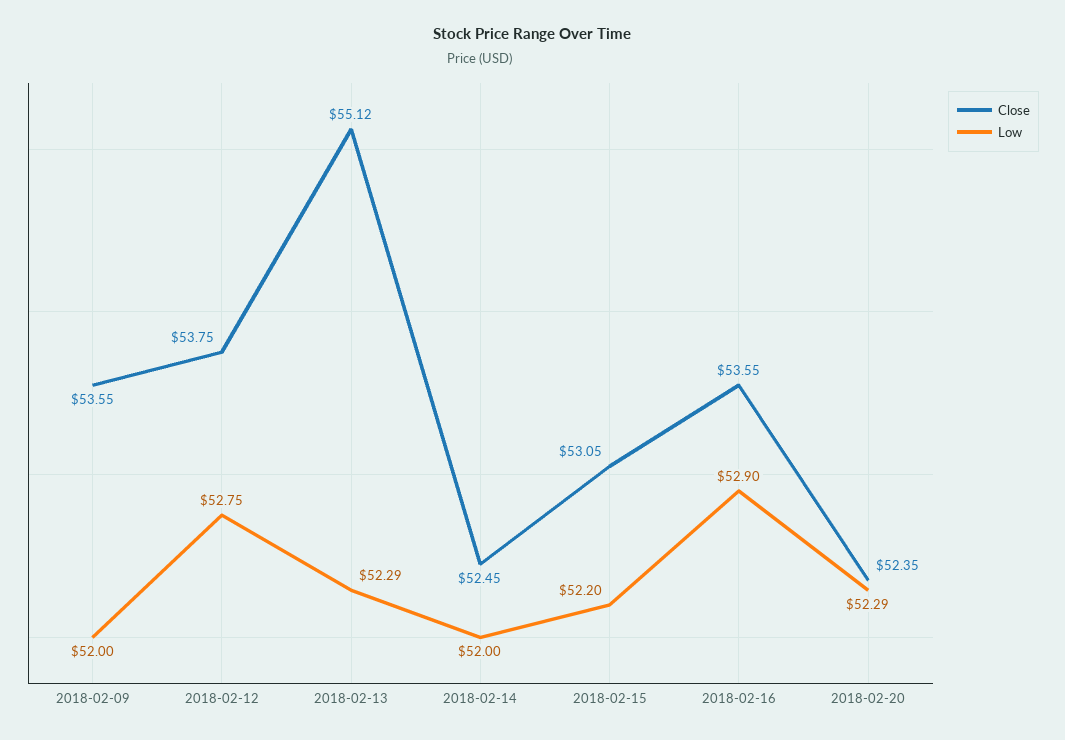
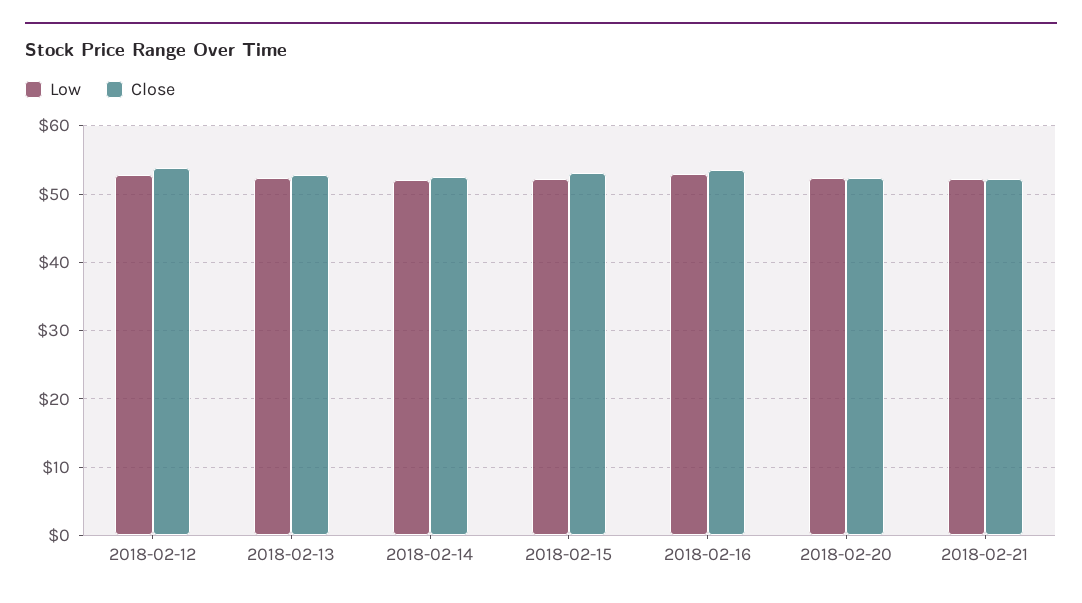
Close, 2018-02-09: 53.55 -> none
Low, 2018-02-09: 52 -> none
Close, 2018-02-13: 55.12 -> 53
Low, 2018-02-21: none -> 52
Close, 2018-02-21: none -> 52

